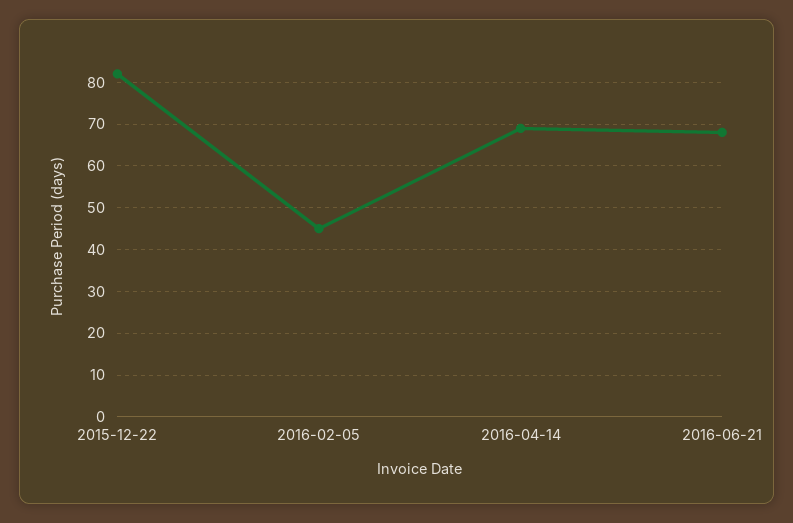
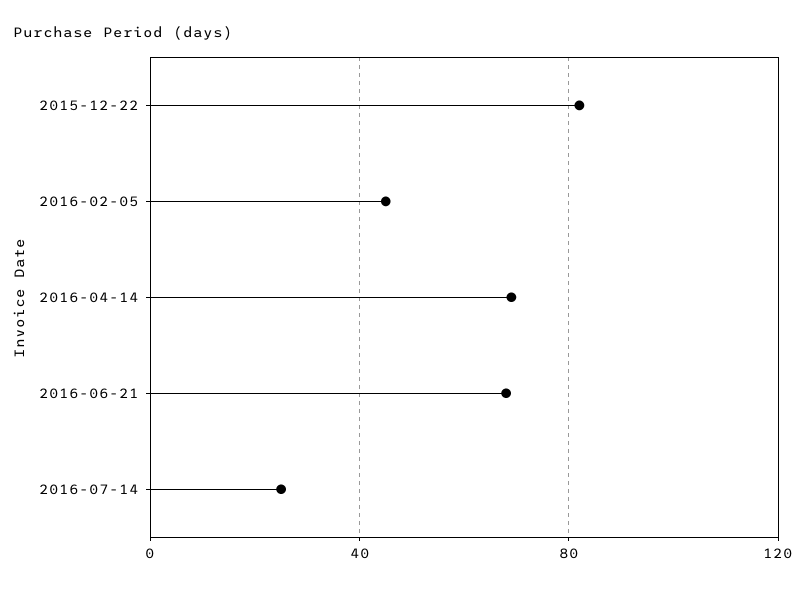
2016-07-14: none -> 25

